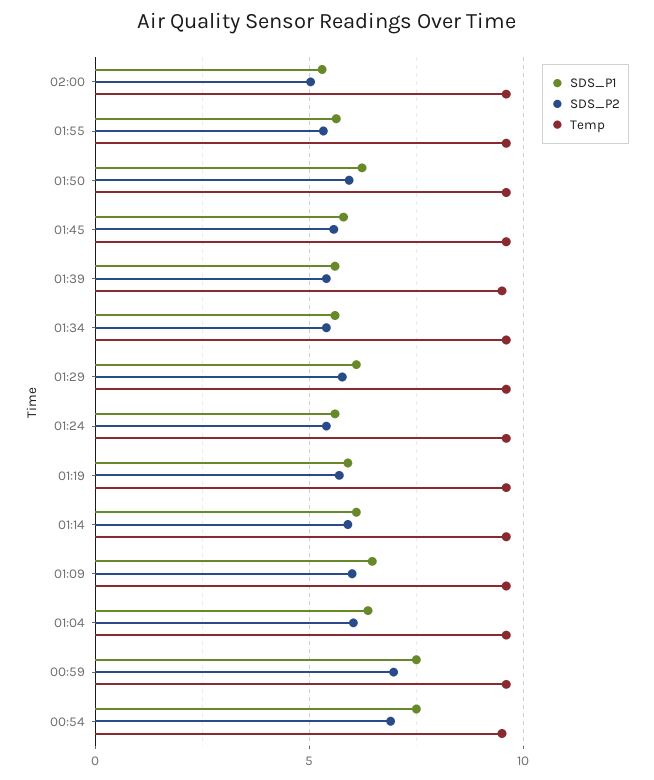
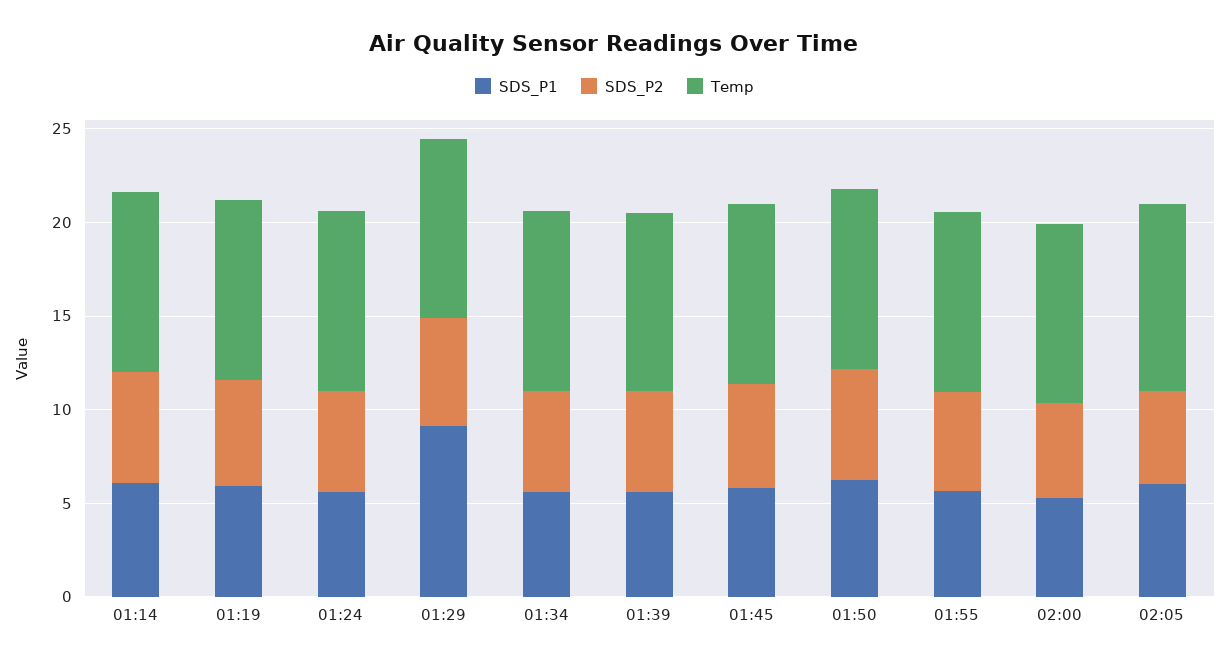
SDS_P1, 01:29: 6 -> 9
SDS_P1, 01:09: 6.5 -> none
SDS_P2, 01:09: 6 -> none
Temp, 01:09: 9.5 -> none
SDS_P1, 01:04: 6.5 -> none
SDS_P2, 01:04: 6 -> none
Temp, 01:04: 9.5 -> none
SDS_P1, 00:59: 7.5 -> none
SDS_P2, 00:59: 7 -> none
Temp, 00:59: 9.5 -> none
SDS_P1, 00:54: 7.5 -> none
SDS_P2, 00:54: 7 -> none
Temp, 00:54: 9.5 -> none
SDS_P1, 02:05: none -> 6
SDS_P2, 02:05: none -> 5
Temp, 02:05: none -> 10

